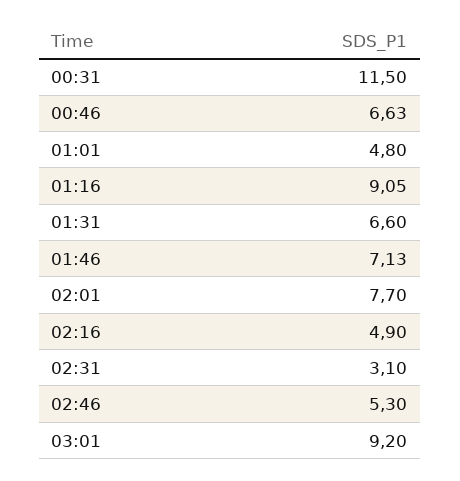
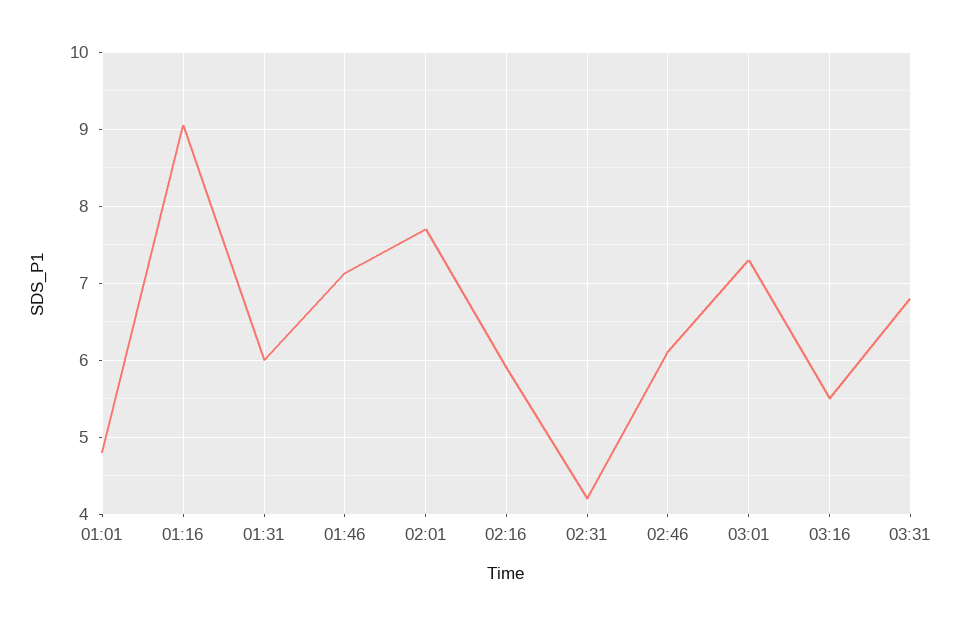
00:31: 11.5 -> none
00:46: 6.63 -> none
01:31: 6.6 -> 6
02:16: 4.9 -> 5.9
02:31: 3.1 -> 4.2
02:46: 5.3 -> 6.1
03:01: 9.2 -> 7.3
03:16: none -> 5.5
03:31: none -> 6.8

